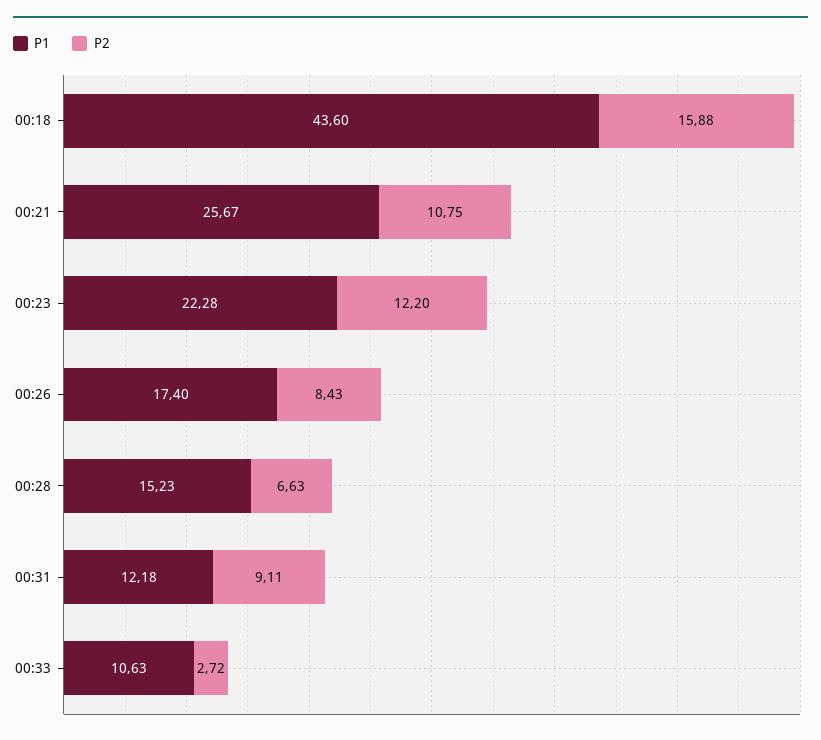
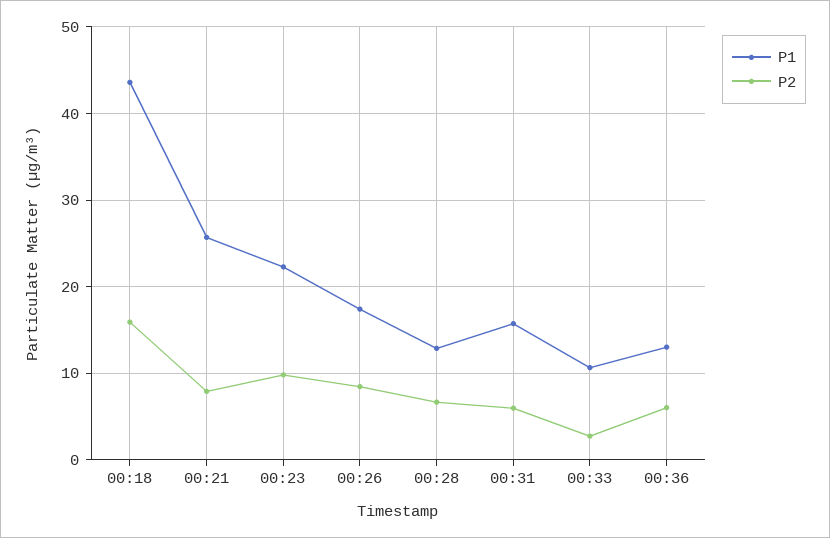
P2, 00:21: 10.75 -> 8
P2, 00:23: 12.2 -> 10
P1, 00:28: 15.23 -> 13
P1, 00:31: 12.18 -> 16
P2, 00:31: 9.11 -> 6
P1, 00:36: none -> 13
P2, 00:36: none -> 6

